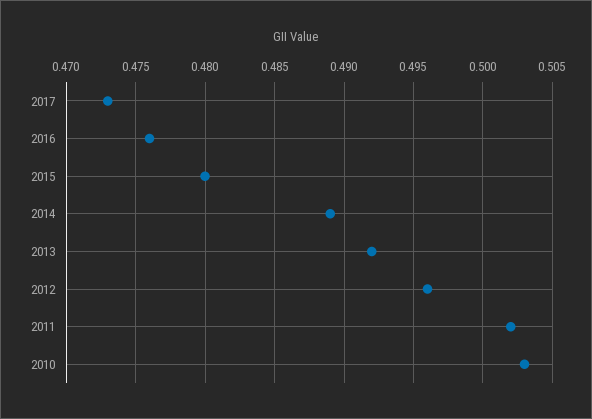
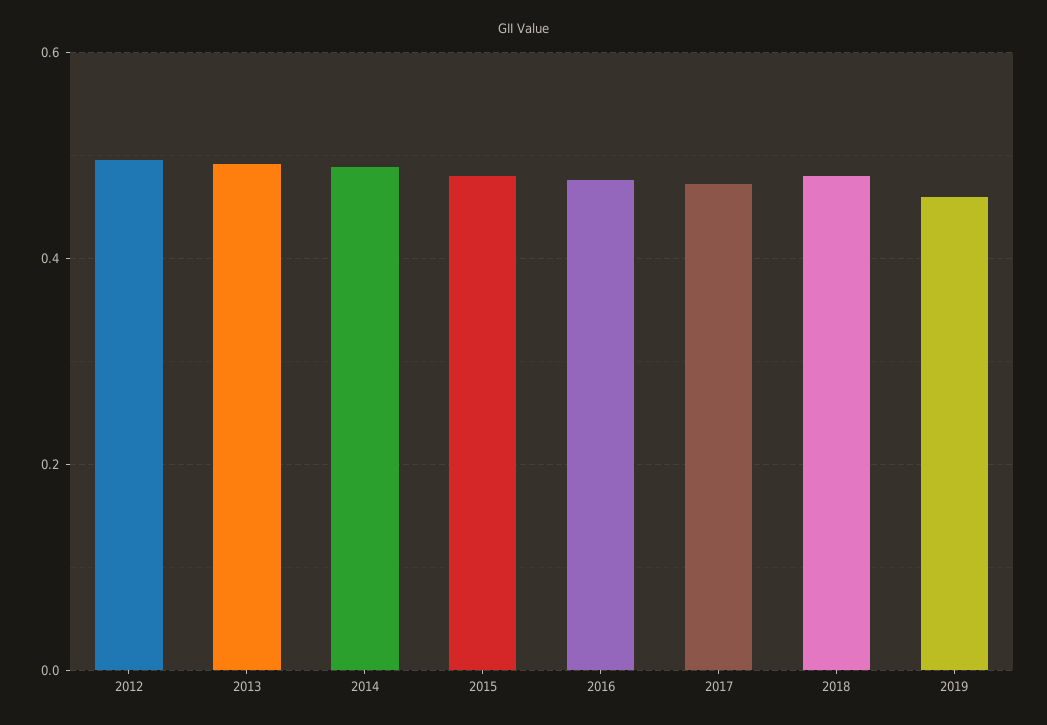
2011: 0.502 -> none
2010: 0.503 -> none
2018: none -> 0.48
2019: none -> 0.46

